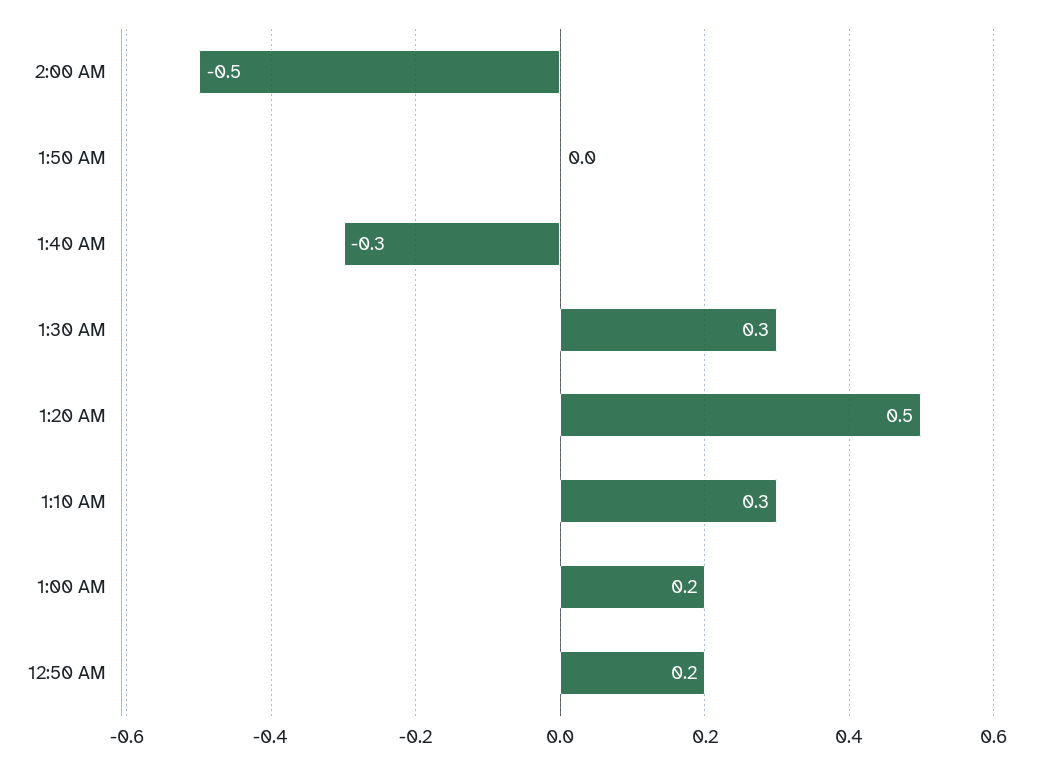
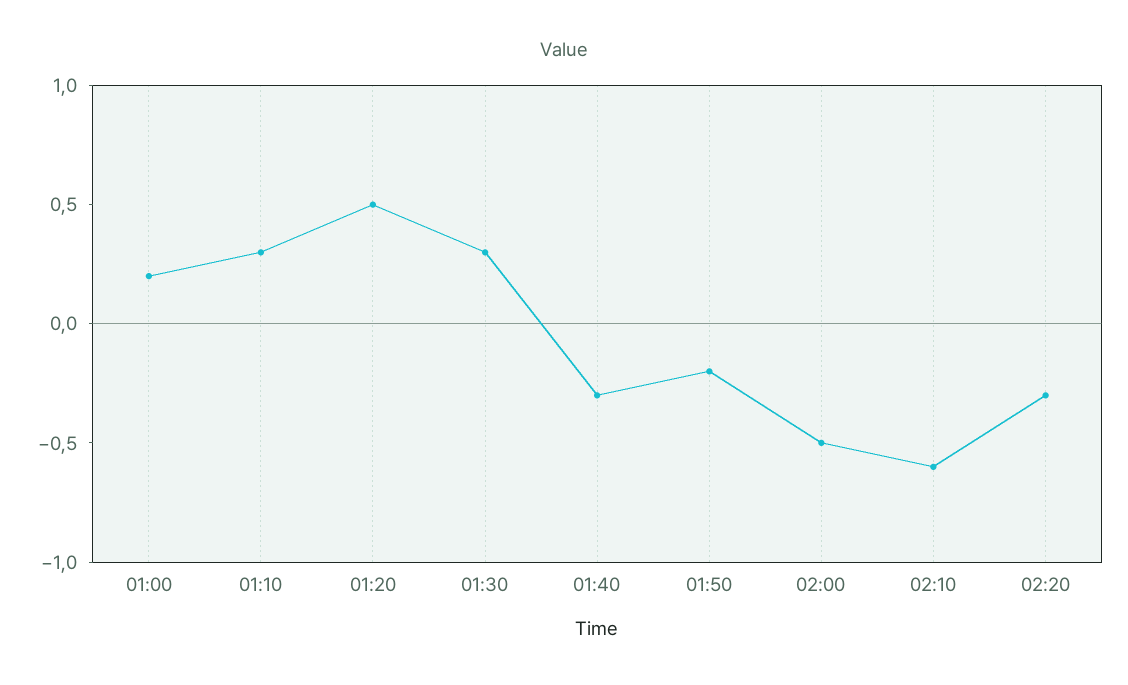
1:50 AM: 0 -> -0.2
12:50 AM: 0.2 -> none
02:10: none -> -0.6
02:20: none -> -0.3

